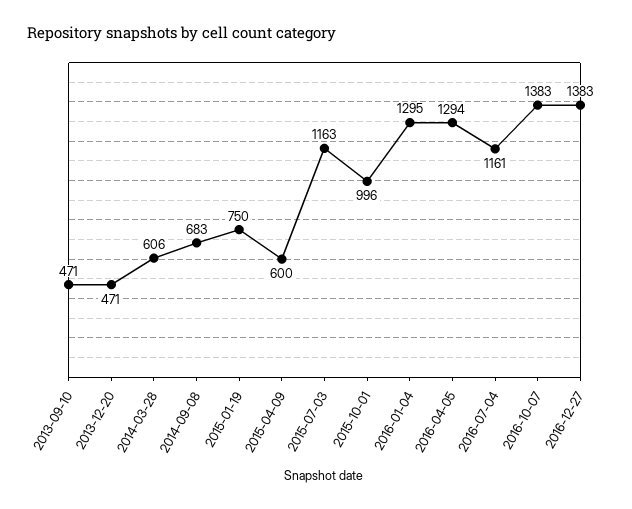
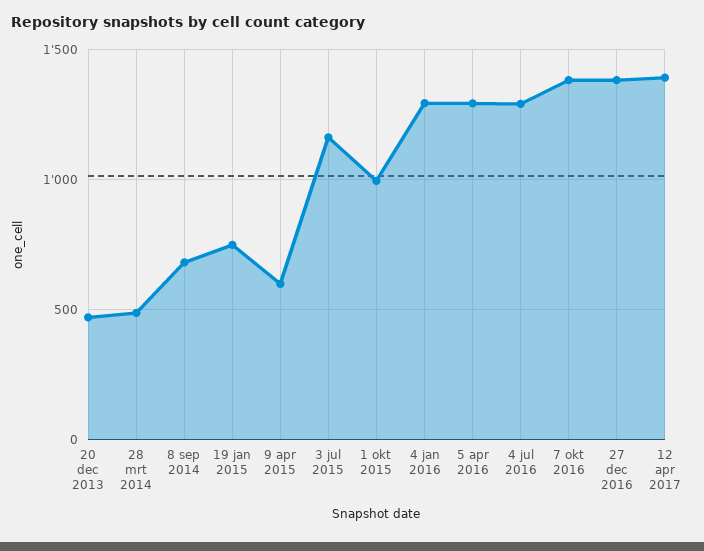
2013-09-10: 471 -> none
2014-03-28: 606 -> 500
2016-07-04: 1161 -> 1300
12 apr 2017: none -> 1400

